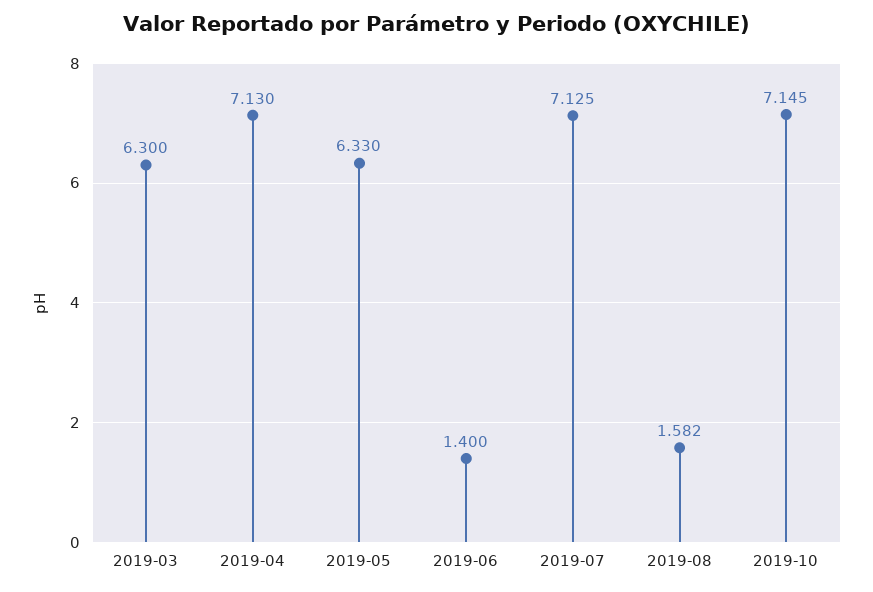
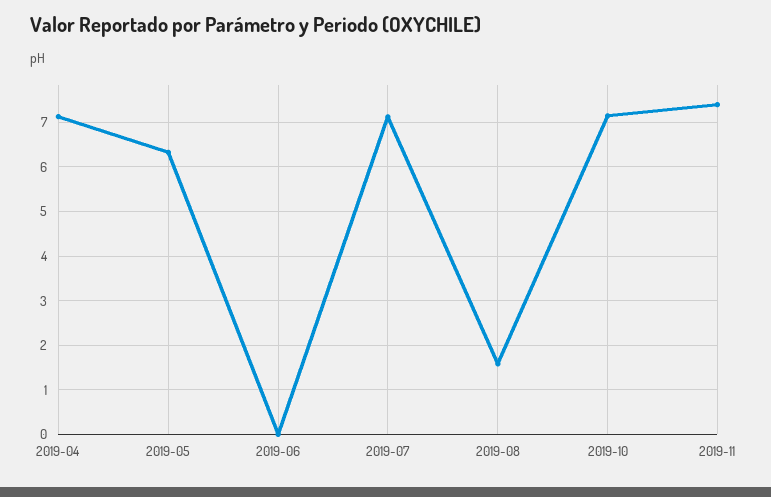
2019-03: 6.3 -> none
2019-06: 1.4 -> 0
2019-11: none -> 7.4

